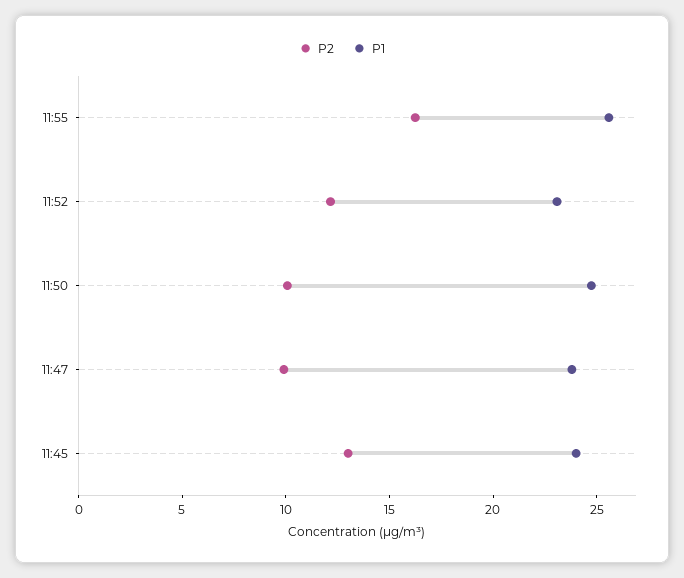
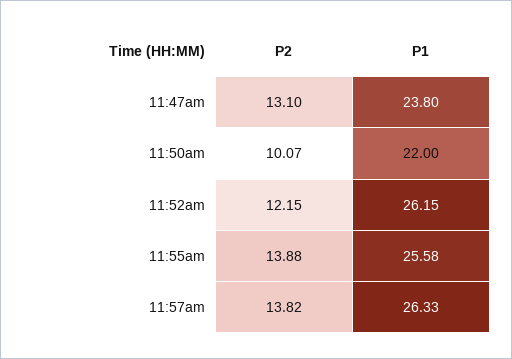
P2, 11:55: 16 -> 13.88
P1, 11:52: 23 -> 26.15
P1, 11:50: 25 -> 22
P2, 11:47: 10 -> 13.1
P2, 11:45: 13 -> none
P1, 11:45: 24 -> none
P2, 11:57am: none -> 13.82
P1, 11:57am: none -> 26.33

